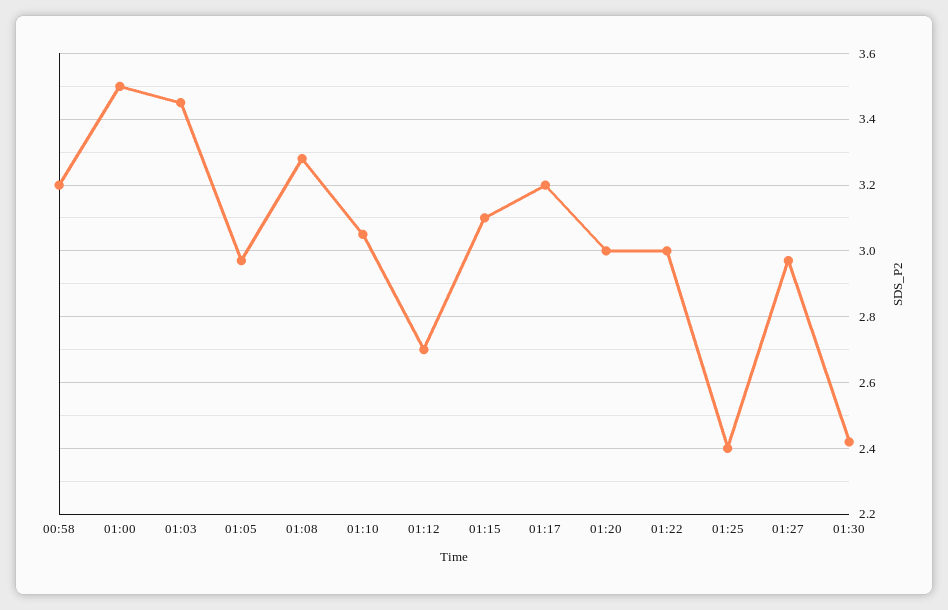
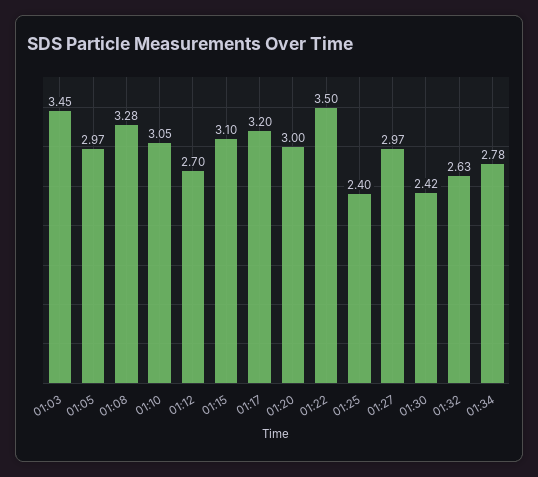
00:58: 3.2 -> none
01:00: 3.5 -> none
01:22: 3 -> 3.5
01:32: none -> 2.63
01:34: none -> 2.78

